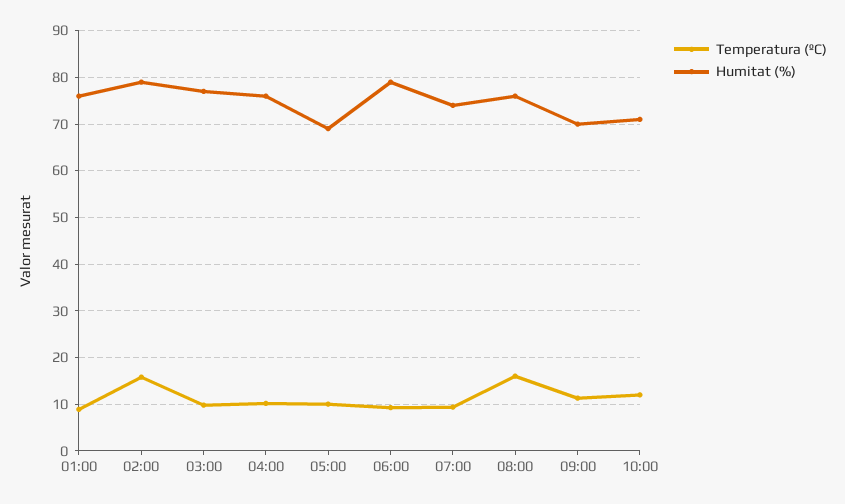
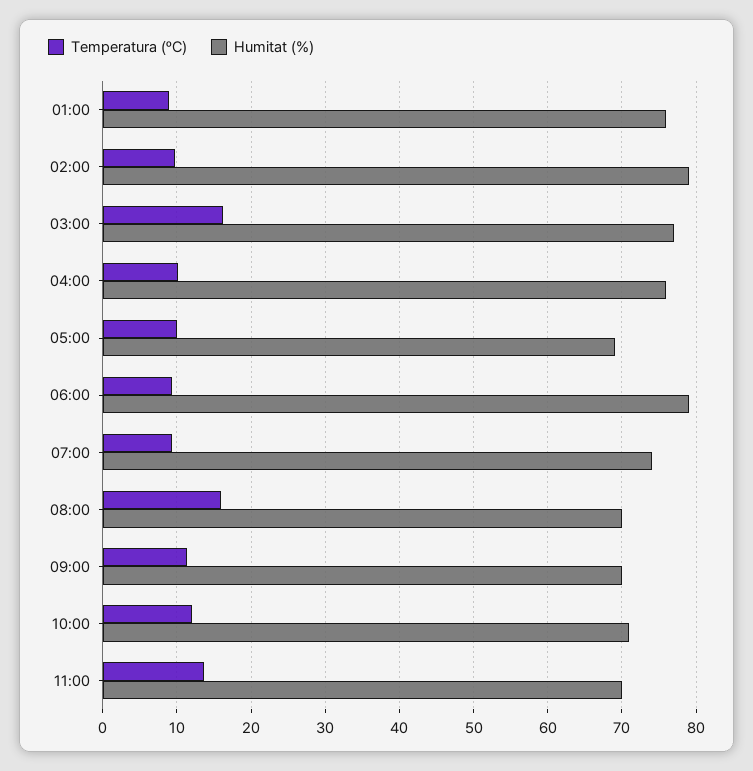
Temperatura (ºC), 02:00: 16 -> 10
Temperatura (ºC), 03:00: 10 -> 16
Humitat (%), 08:00: 76 -> 70
Temperatura (ºC), 11:00: none -> 14
Humitat (%), 11:00: none -> 70

